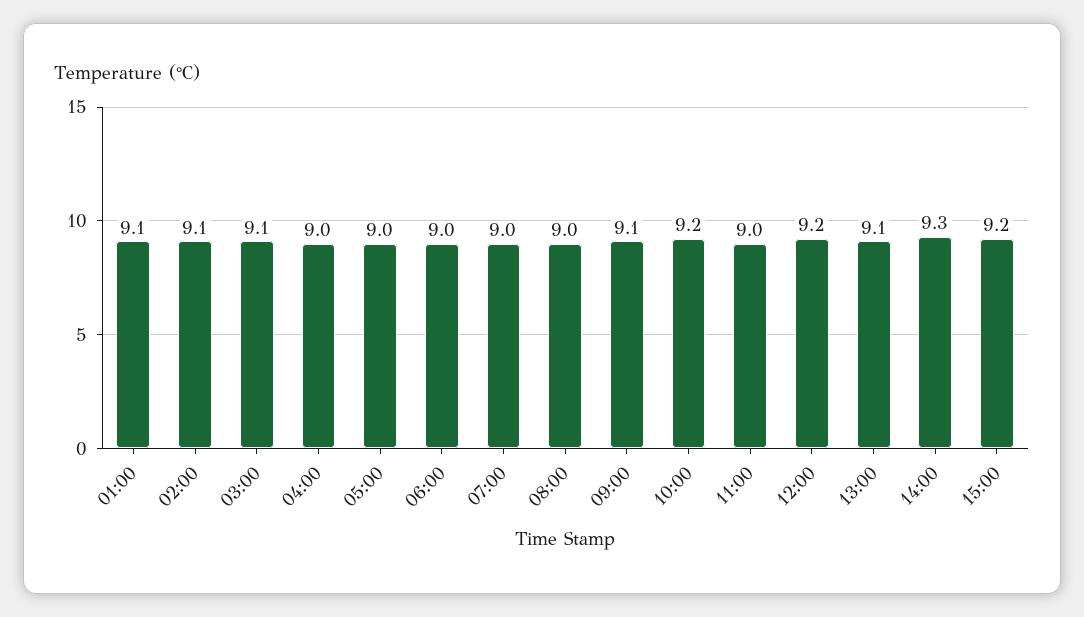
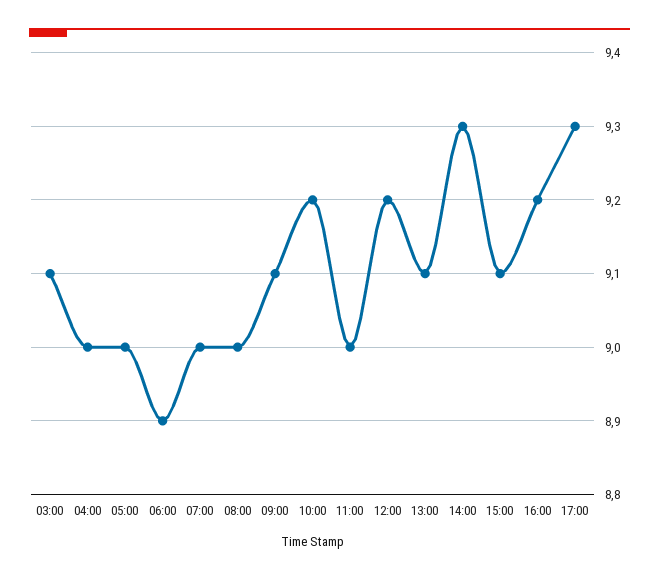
01:00: 9.1 -> none
02:00: 9.1 -> none
06:00: 9 -> 8.9
15:00: 9.2 -> 9.1
16:00: none -> 9.2
17:00: none -> 9.3

